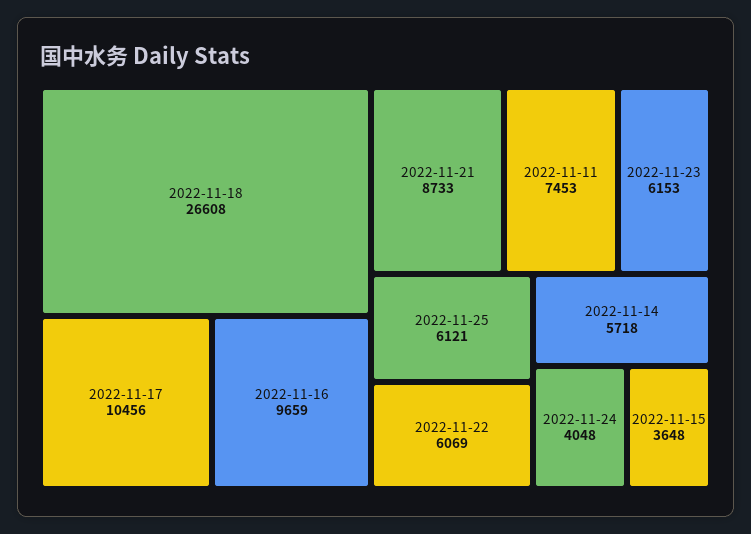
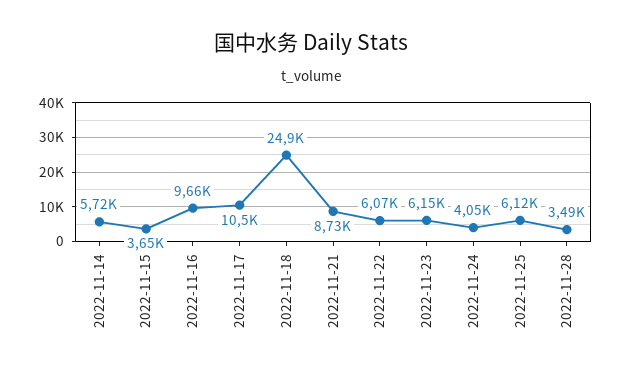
2022-11-18: 26608 -> 24900
2022-11-11: 7453 -> none
2022-11-28: none -> 3490

